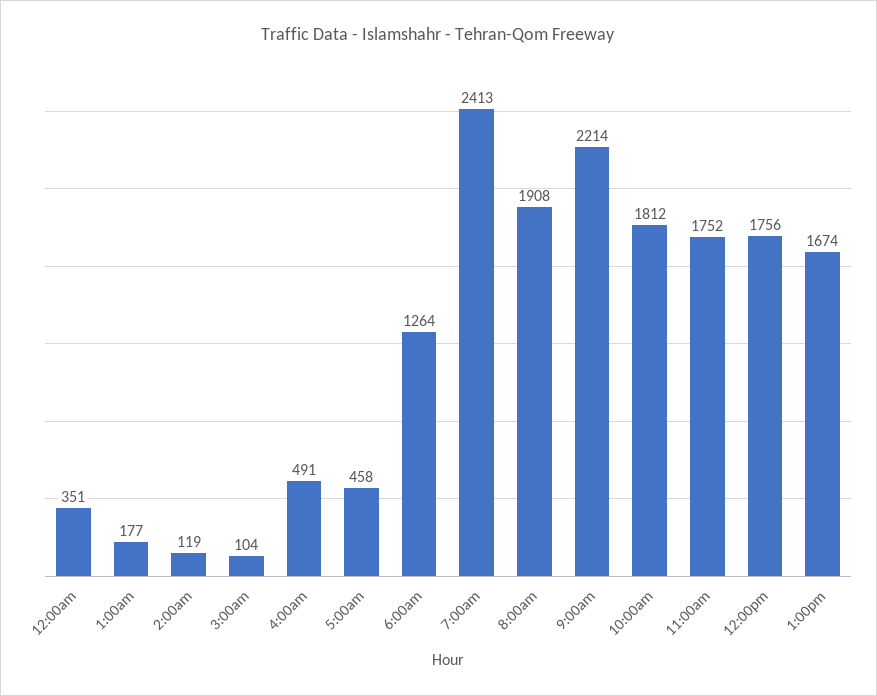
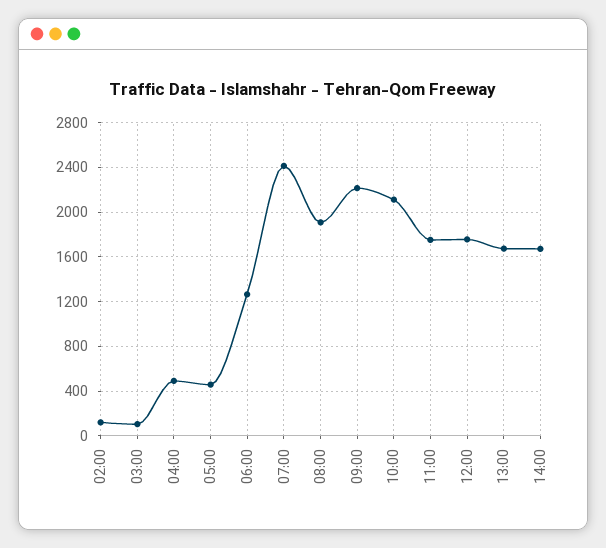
12:00am: 351 -> none
1:00am: 177 -> none
10:00am: 1812 -> 2100
14:00: none -> 1700

